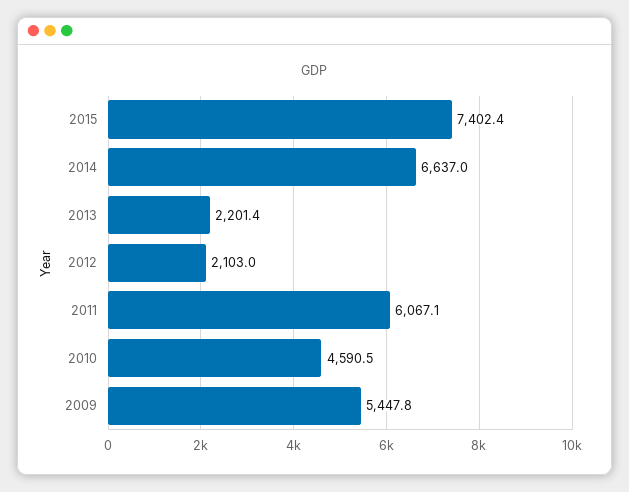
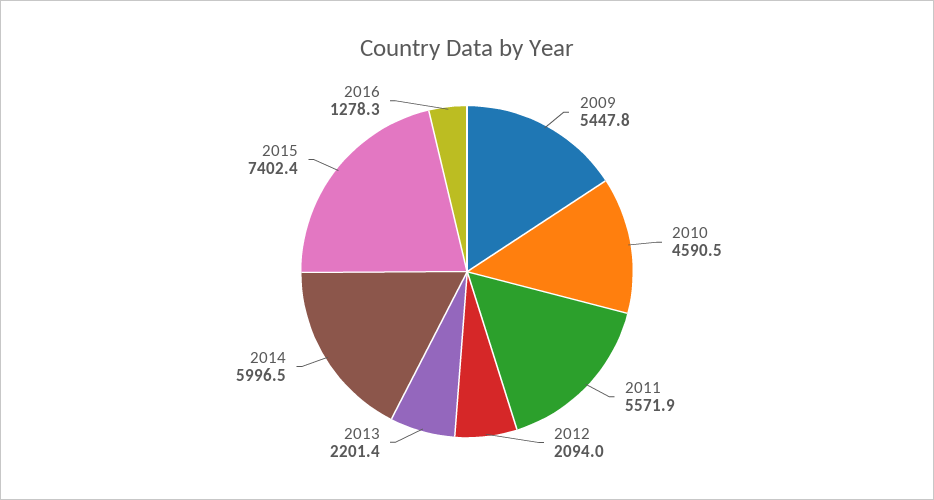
2014: 6637 -> 5996.5
2012: 2103 -> 2094
2011: 6067.1 -> 5571.9
2016: none -> 1278.3

